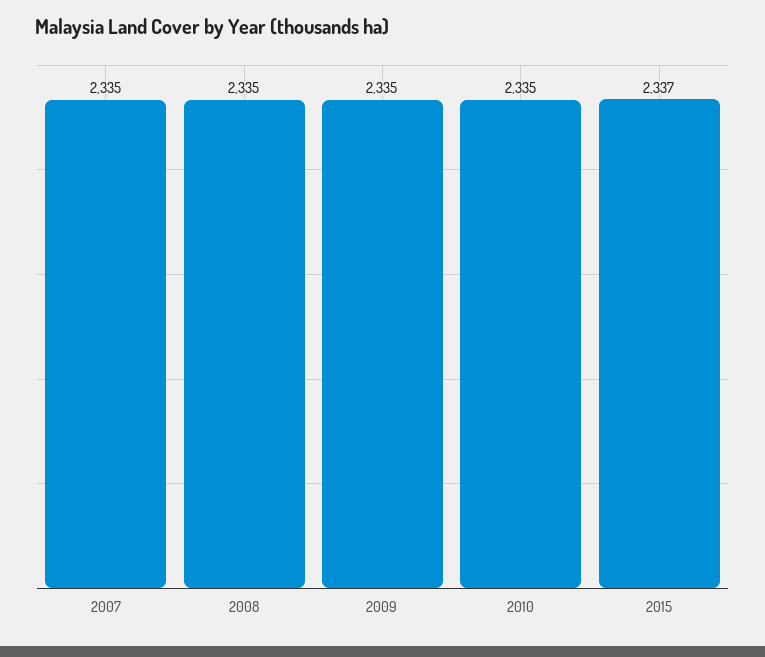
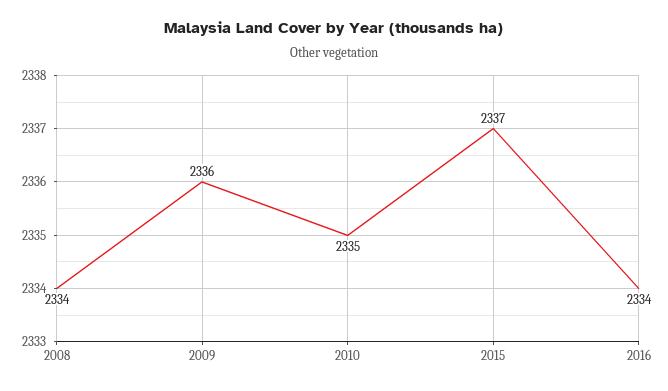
2007: 2335 -> none
2008: 2335 -> 2334
2009: 2335 -> 2336
2016: none -> 2334

